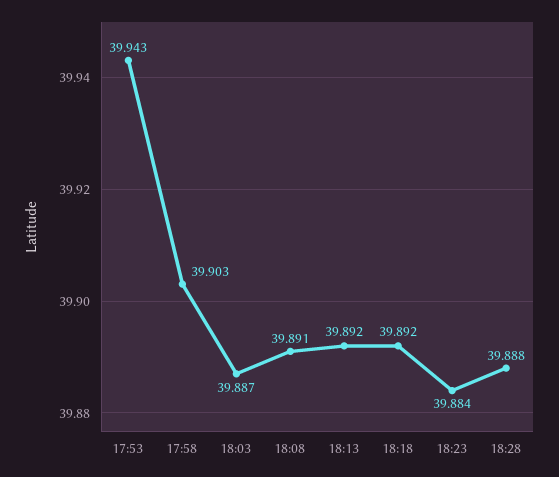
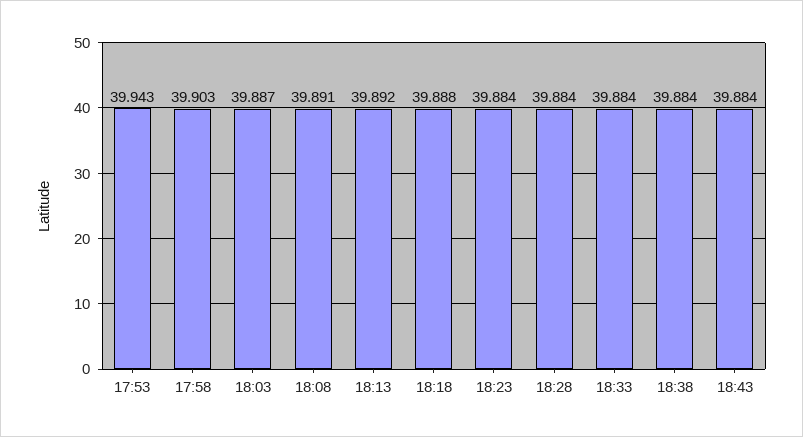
18:18: 39.892 -> 39.888
18:28: 39.888 -> 39.884
18:33: none -> 39.884
18:38: none -> 39.884
18:43: none -> 39.884

